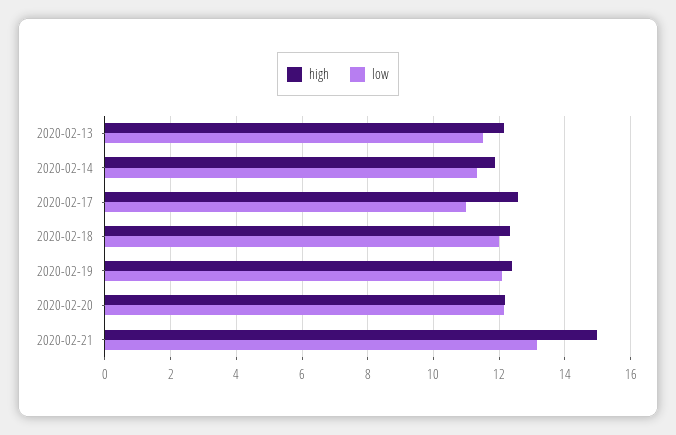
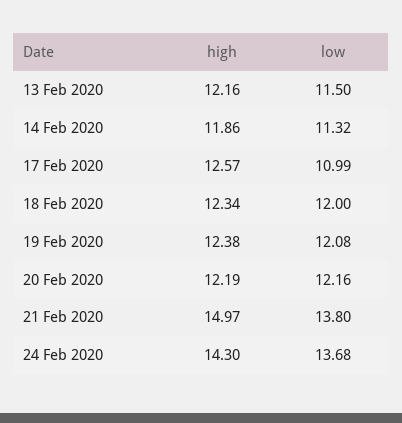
low, 2020-02-21: 13.2 -> 13.8
high, 24 Feb 2020: none -> 14.3
low, 24 Feb 2020: none -> 13.68

